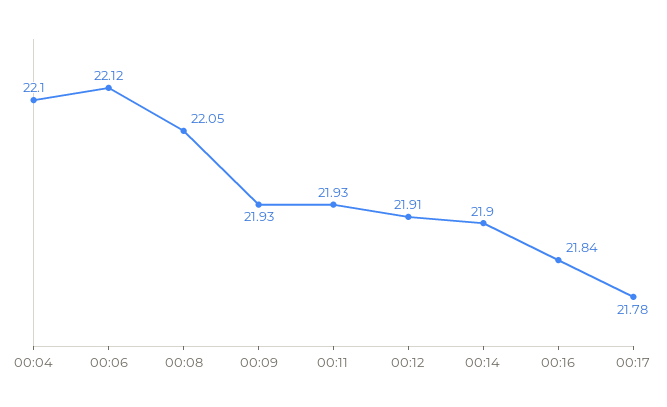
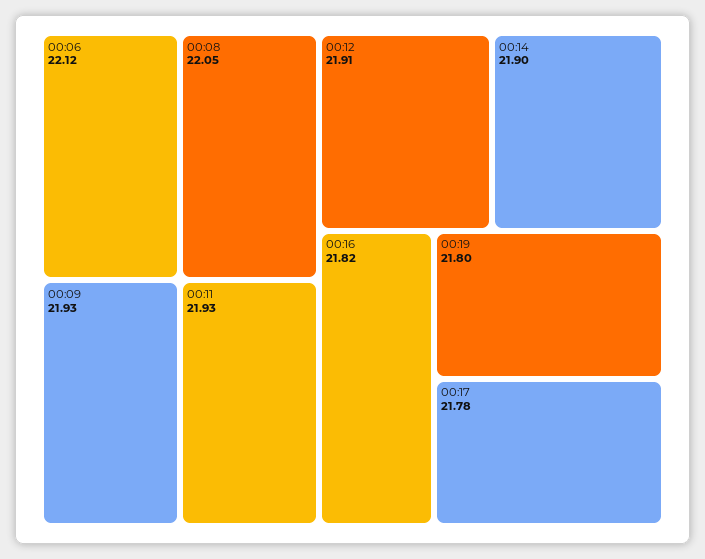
00:04: 22.1 -> none
00:16: 21.84 -> 21.82
00:19: none -> 21.8

